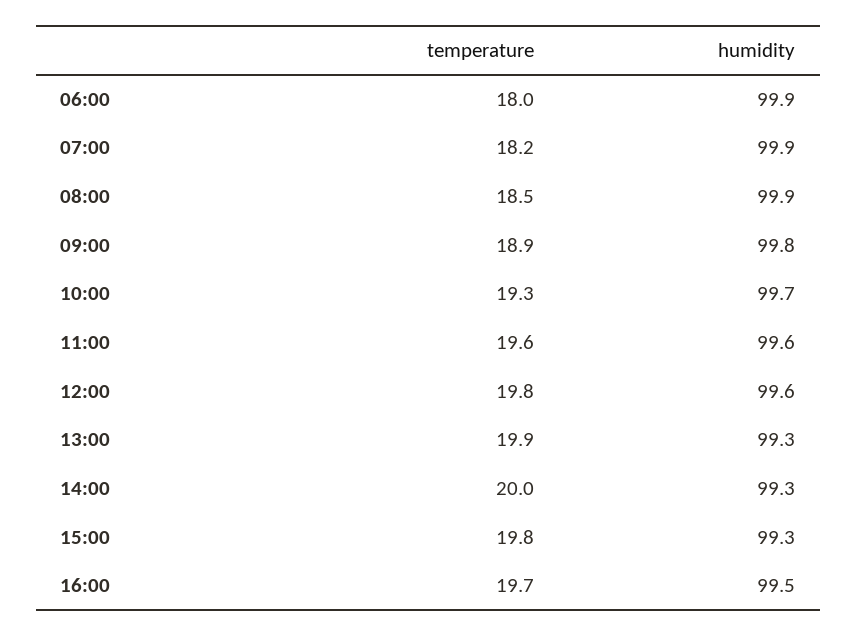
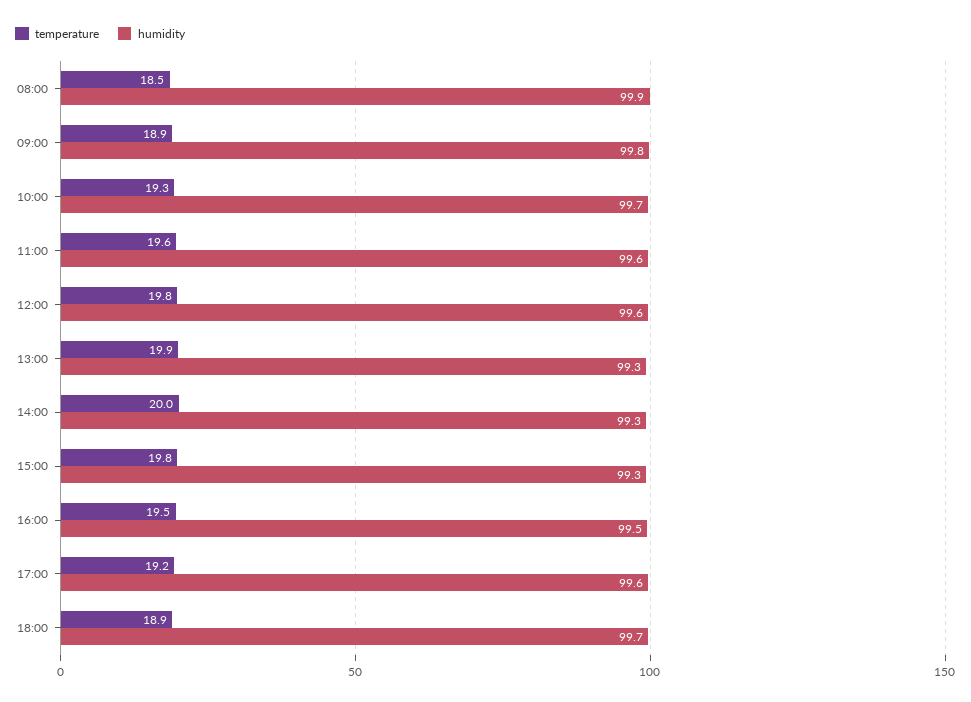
temperature, 06:00: 18 -> none
humidity, 06:00: 99.9 -> none
temperature, 07:00: 18.2 -> none
humidity, 07:00: 99.9 -> none
temperature, 16:00: 19.7 -> 19.5
temperature, 17:00: none -> 19.2
humidity, 17:00: none -> 99.6
temperature, 18:00: none -> 18.9
humidity, 18:00: none -> 99.7

